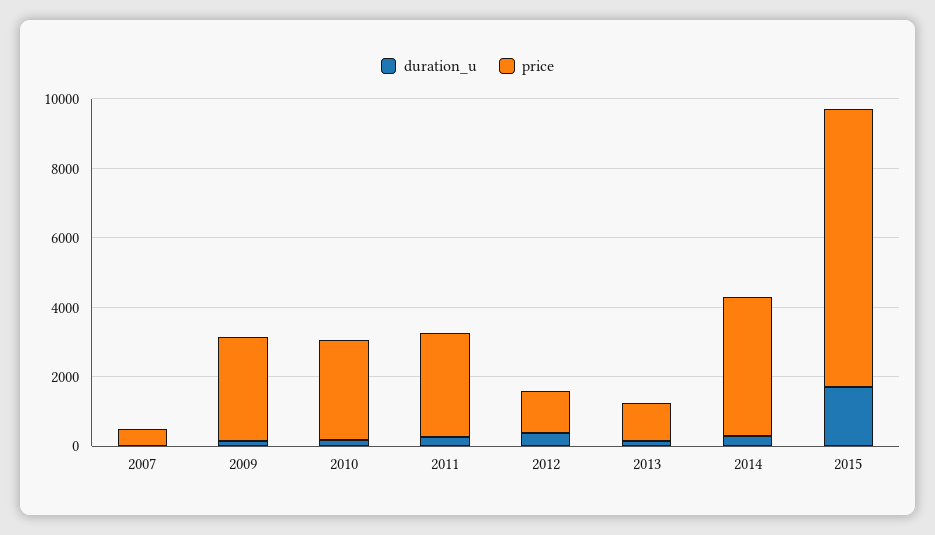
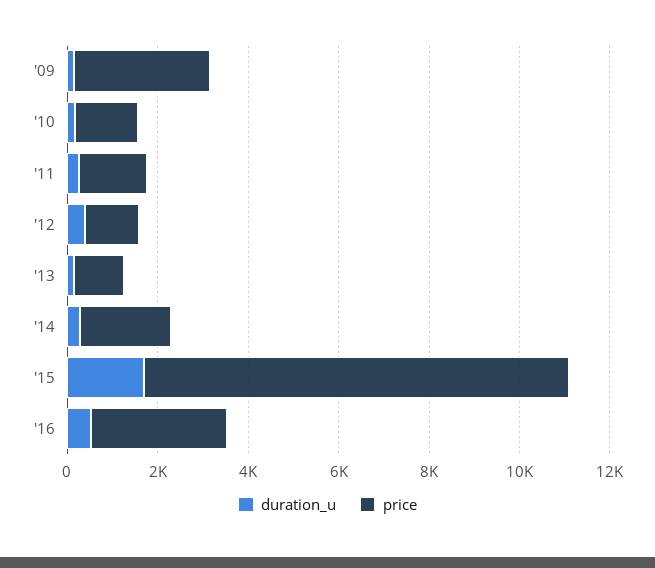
duration_u, 2007: 0 -> none
price, 2007: 500 -> none
price, 2010: 3000 -> 1500
price, 2011: 3000 -> 1500
price, 2014: 4000 -> 2000
price, 2015: 8000 -> 9500
duration_u, '16: none -> 500
price, '16: none -> 3000

